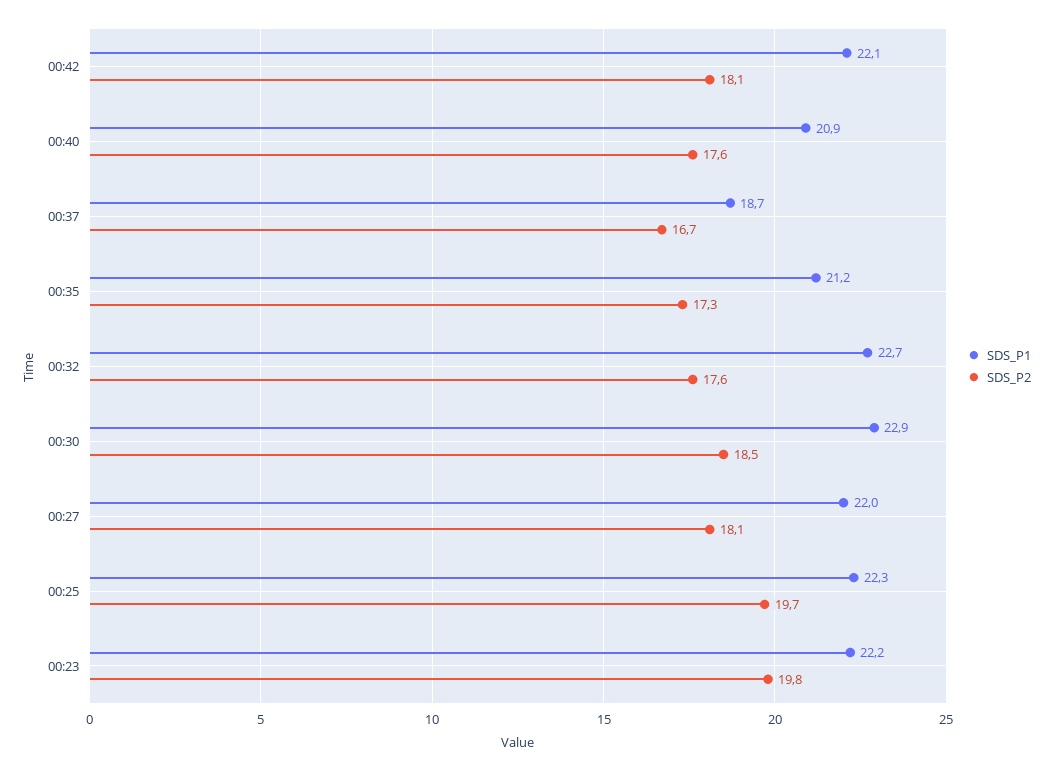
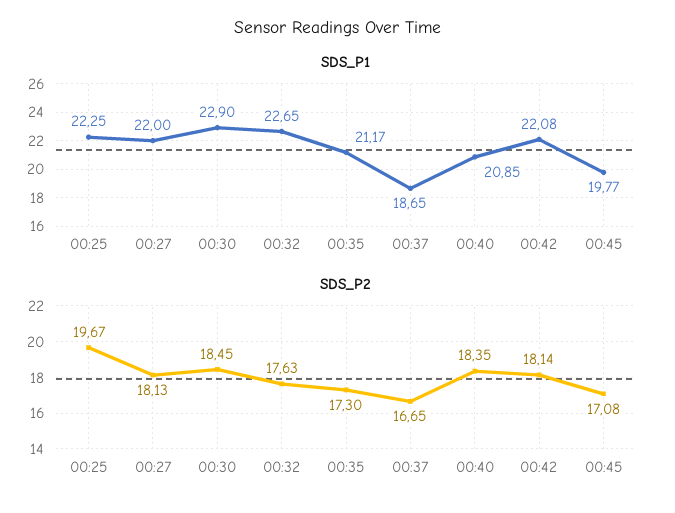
SDS_P2, 00:40: 17.6 -> 18.35
SDS_P1, 00:23: 22.2 -> none
SDS_P2, 00:23: 19.8 -> none
SDS_P1, 00:45: none -> 19.77
SDS_P2, 00:45: none -> 17.08

